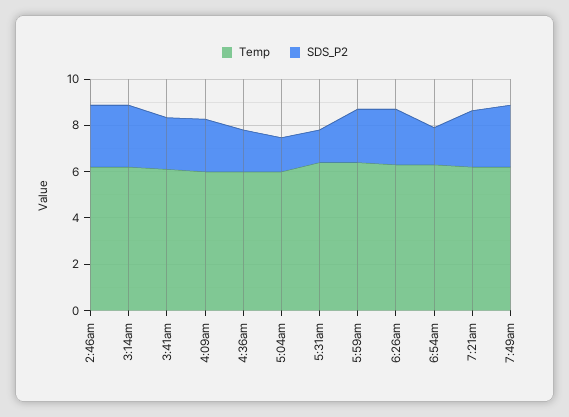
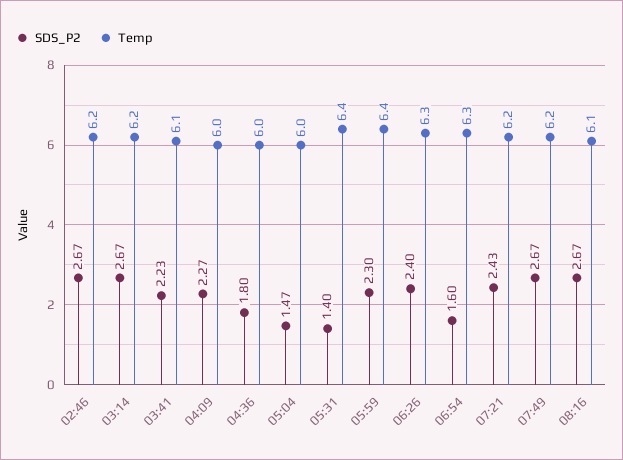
SDS_P2, 08:16: none -> 2.67
Temp, 08:16: none -> 6.1

